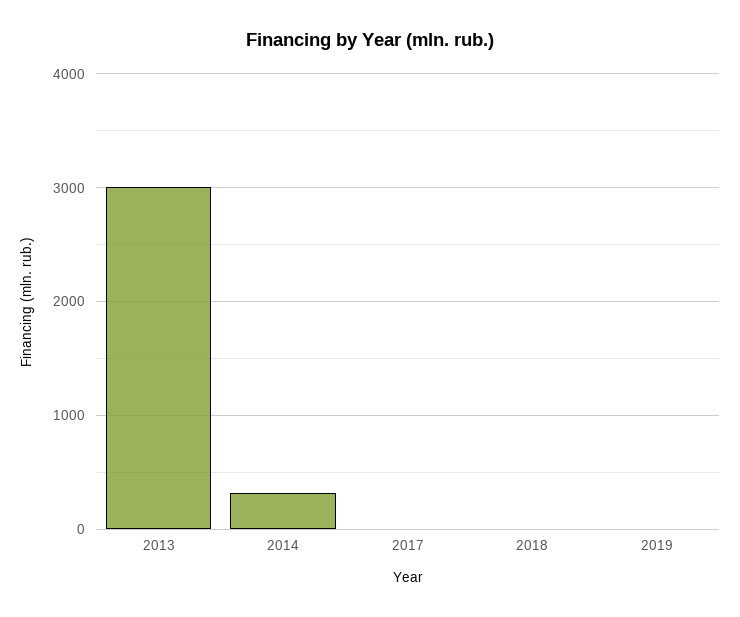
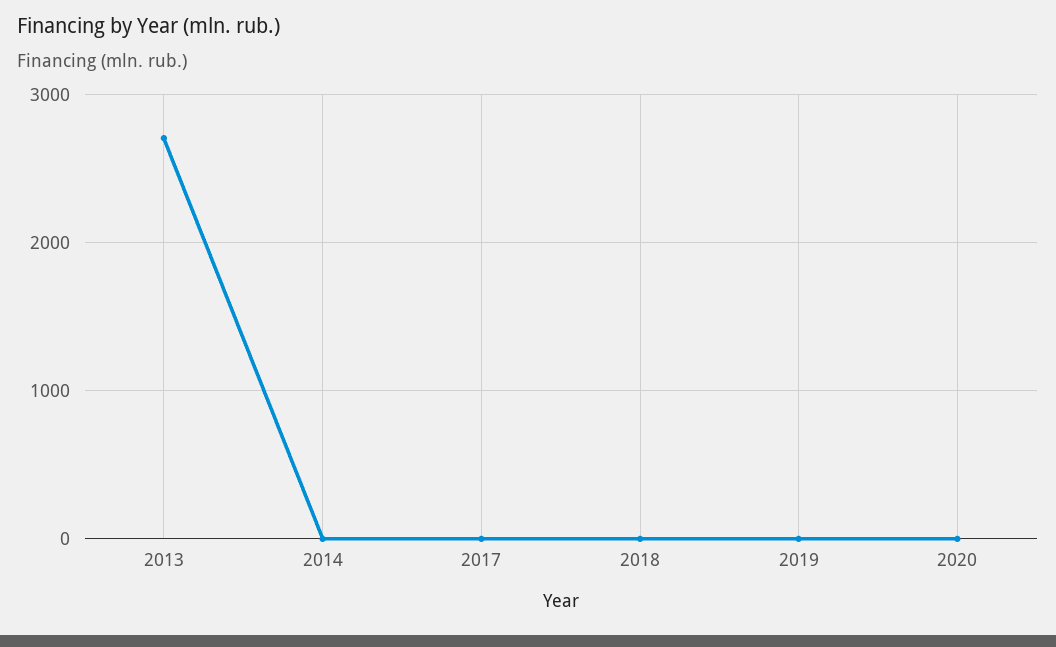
2013: 3000 -> 2700
2014: 300 -> 0
2020: none -> 0

